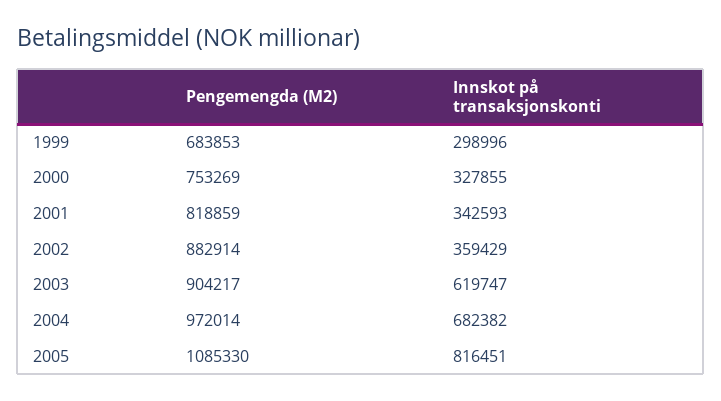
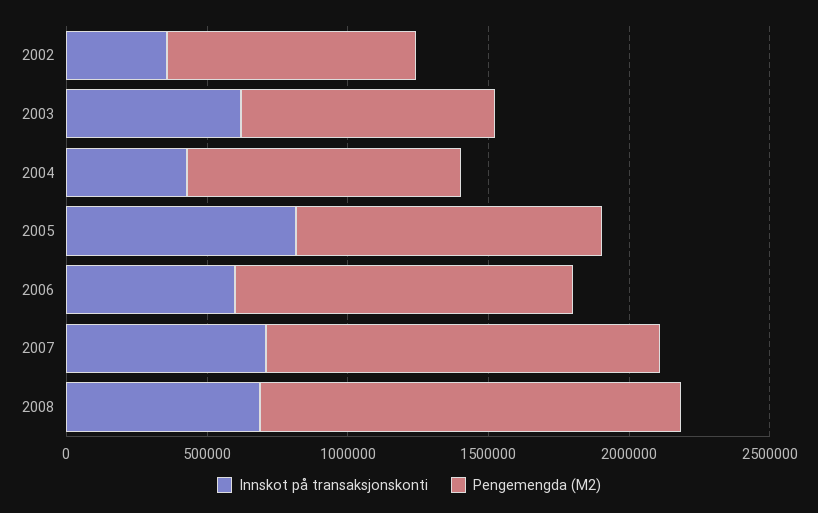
Pengemengda (M2), 1999: 683853 -> none
Innskot på transaksjonskonti, 1999: 298996 -> none
Pengemengda (M2), 2000: 753269 -> none
Innskot på transaksjonskonti, 2000: 327855 -> none
Pengemengda (M2), 2001: 818859 -> none
Innskot på transaksjonskonti, 2001: 342593 -> none
Innskot på transaksjonskonti, 2004: 682382 -> 400000
Innskot på transaksjonskonti, 2006: none -> 600000
Pengemengda (M2), 2006: none -> 1200000
Innskot på transaksjonskonti, 2007: none -> 700000
Pengemengda (M2), 2007: none -> 1400000
Innskot på transaksjonskonti, 2008: none -> 700000
Pengemengda (M2), 2008: none -> 1500000

